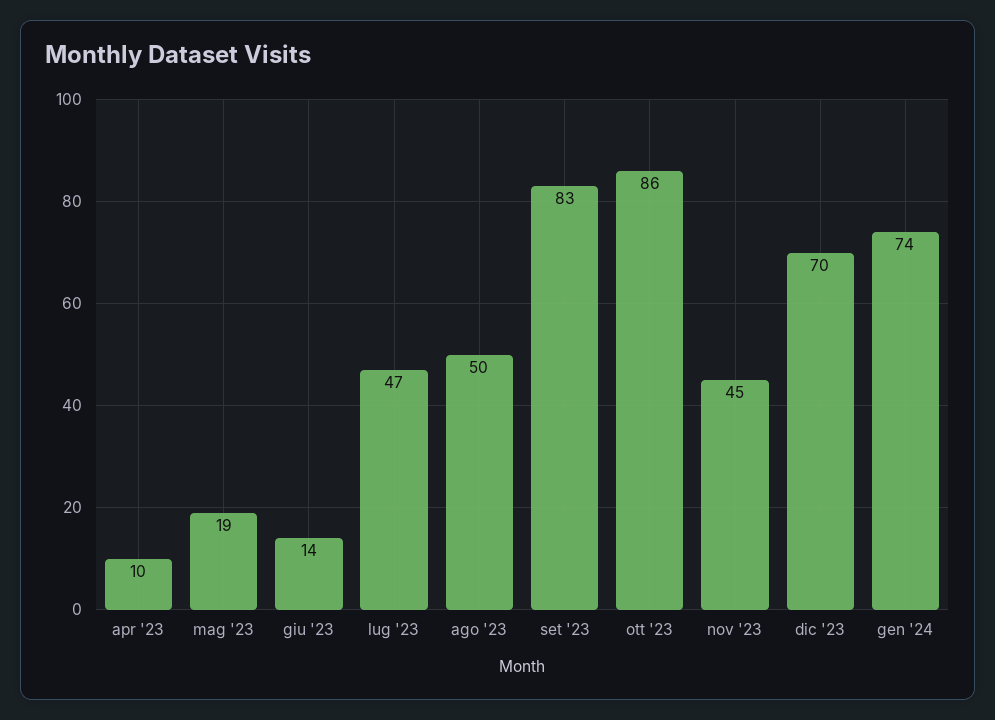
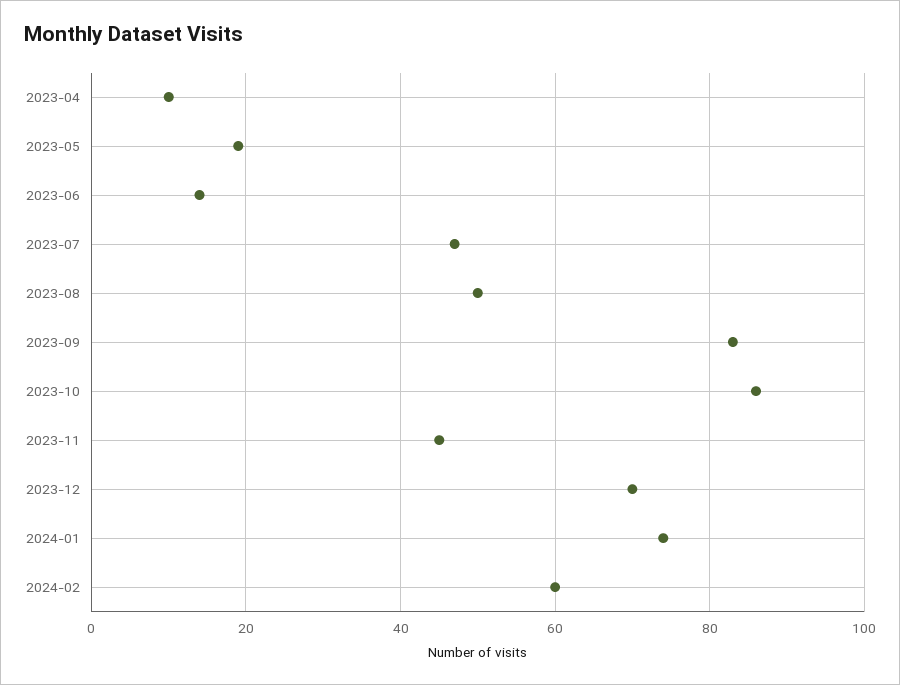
2024-02: none -> 60

